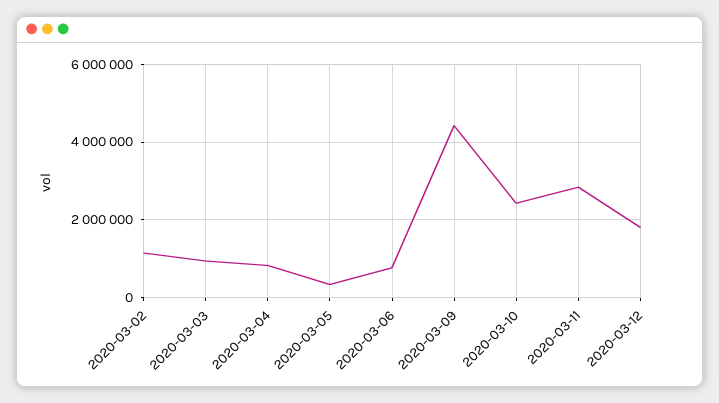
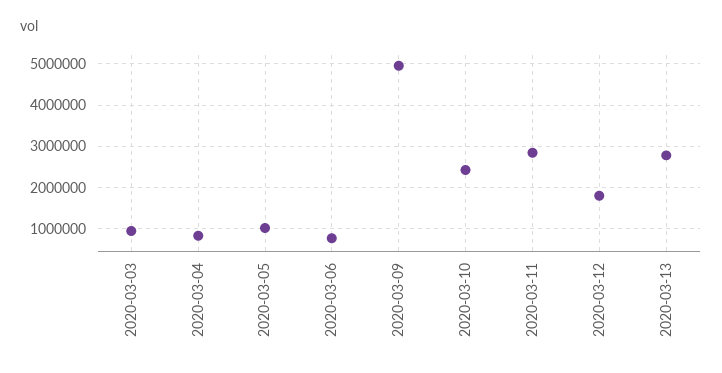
2020-03-02: 1200000 -> none
2020-03-05: 400000 -> 1000000
2020-03-09: 4400000 -> 5000000
2020-03-13: none -> 2800000

